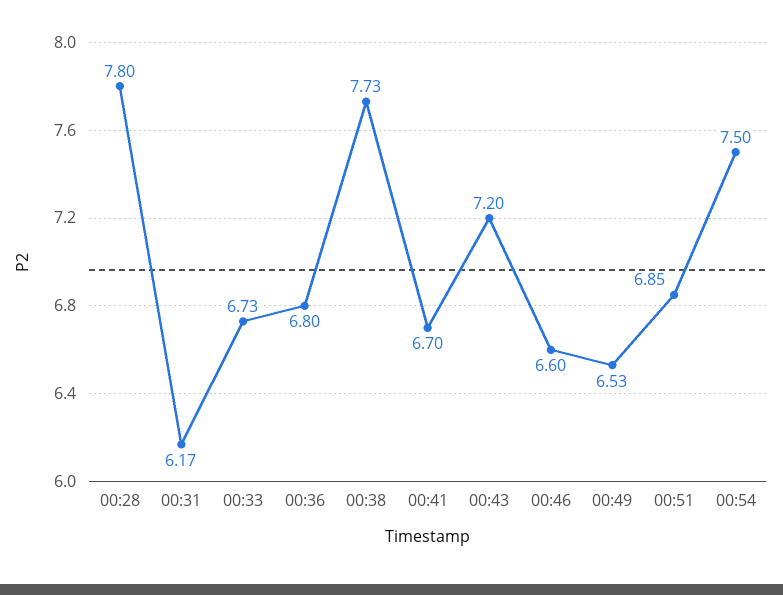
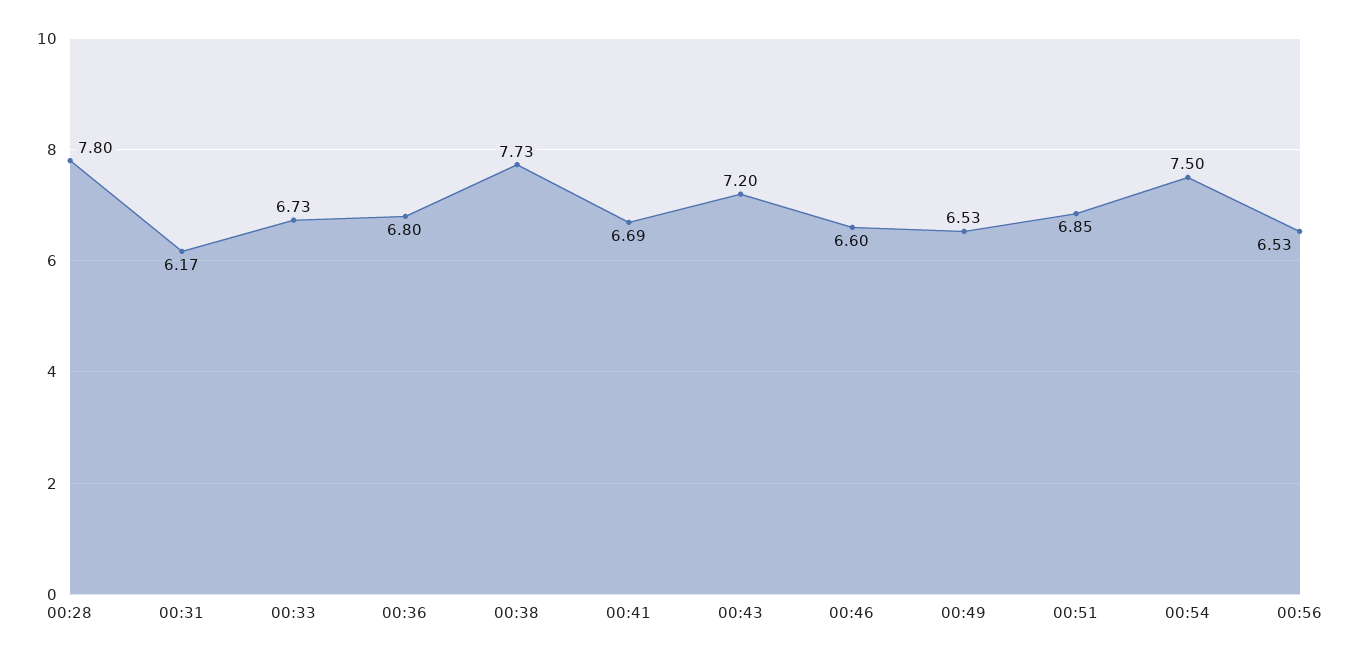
00:41: 6.7 -> 6.69
00:56: none -> 6.53

